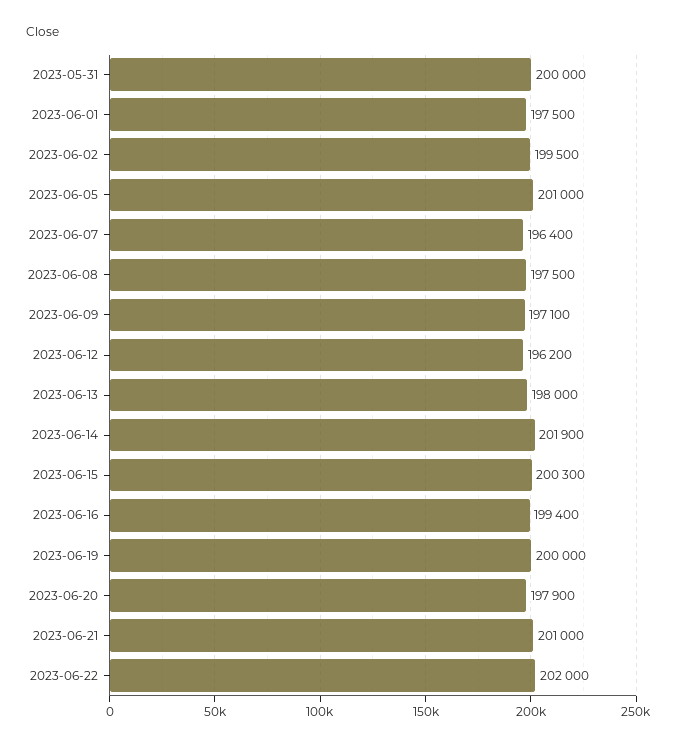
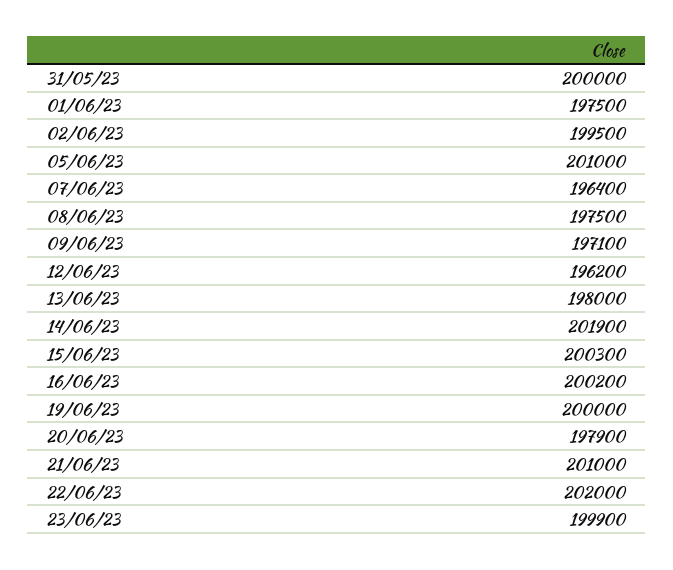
2023-06-16: 199400 -> 200200
23/06/23: none -> 199900

